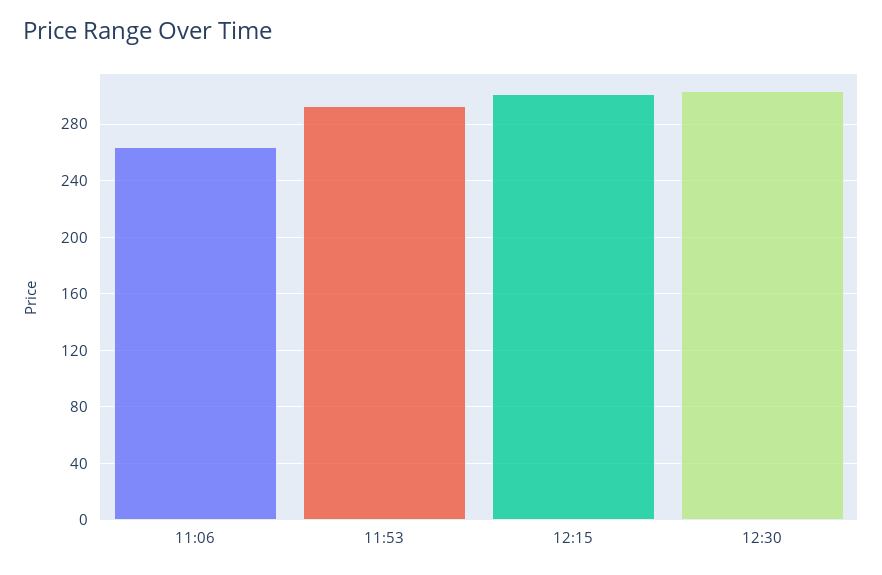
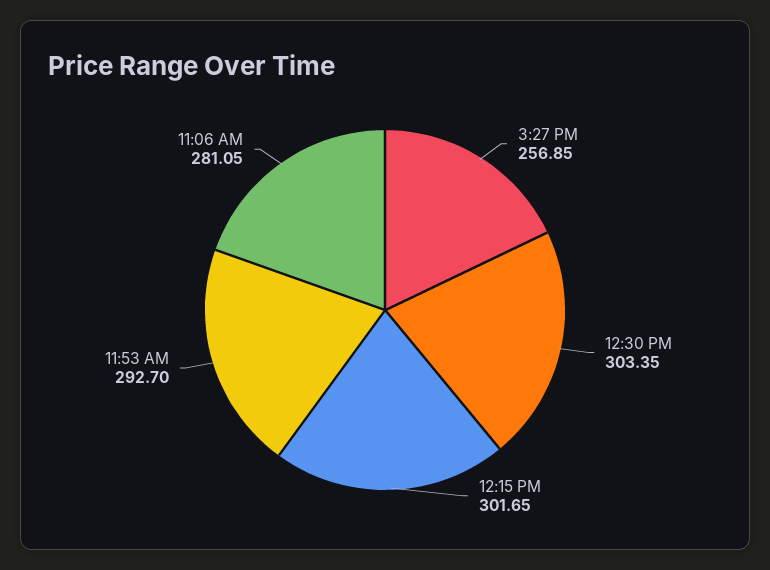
11:06: 265 -> 281.05
3:27 PM: none -> 256.85

